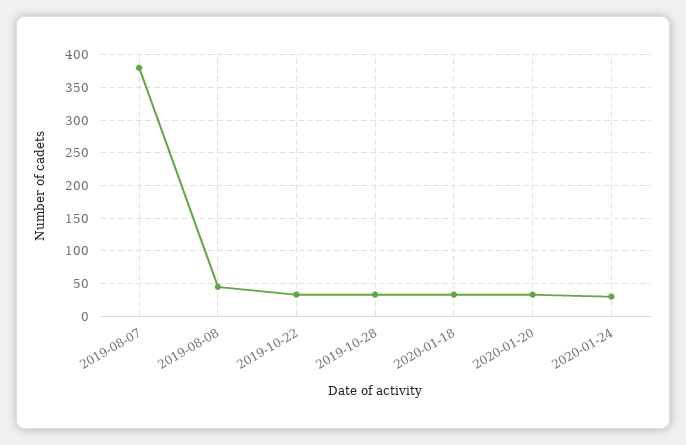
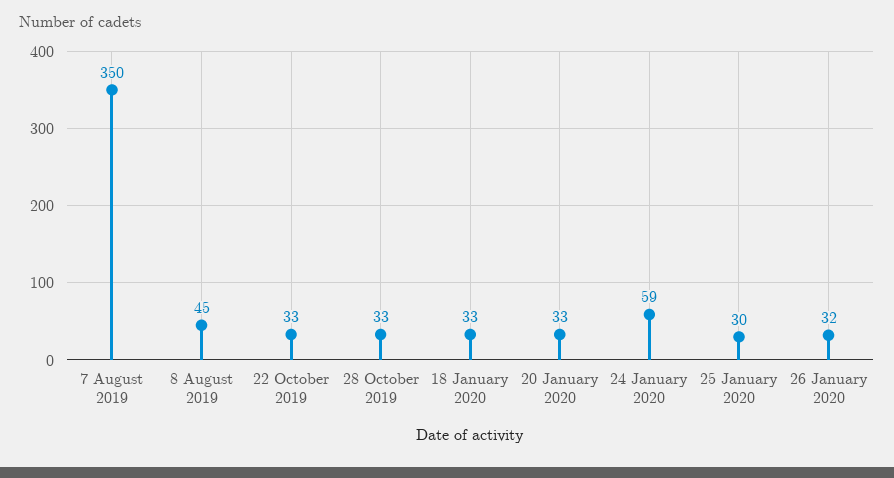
2019-08-07: 380 -> 350
2020-01-24: 30 -> 59
25 January 2020: none -> 30
26 January 2020: none -> 32

